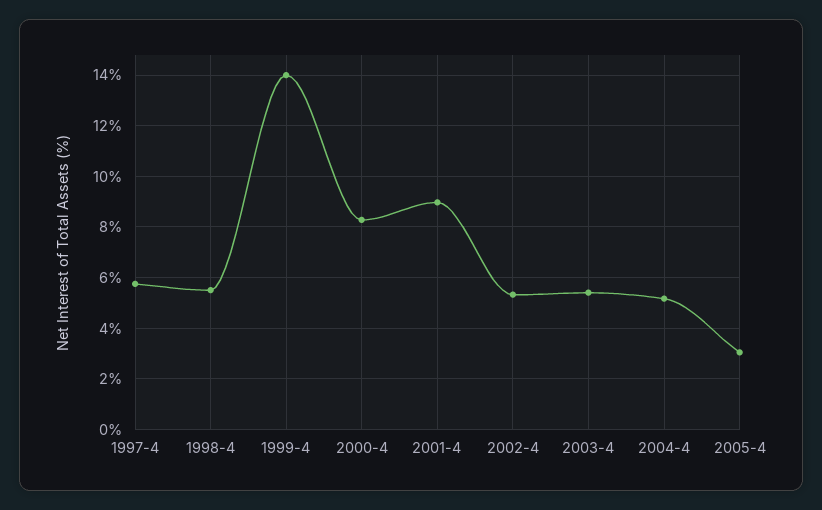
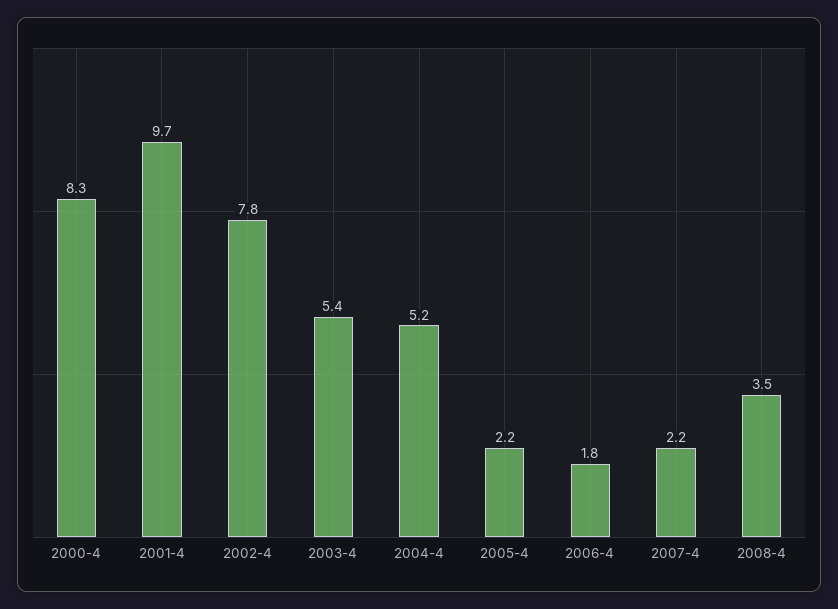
1997-4: 5.75 -> none
1998-4: 5.5 -> none
1999-4: 14 -> none
2001-4: 9 -> 9.7
2002-4: 5.25 -> 7.8
2005-4: 3 -> 2.2
2006-4: none -> 1.8
2007-4: none -> 2.2
2008-4: none -> 3.5

